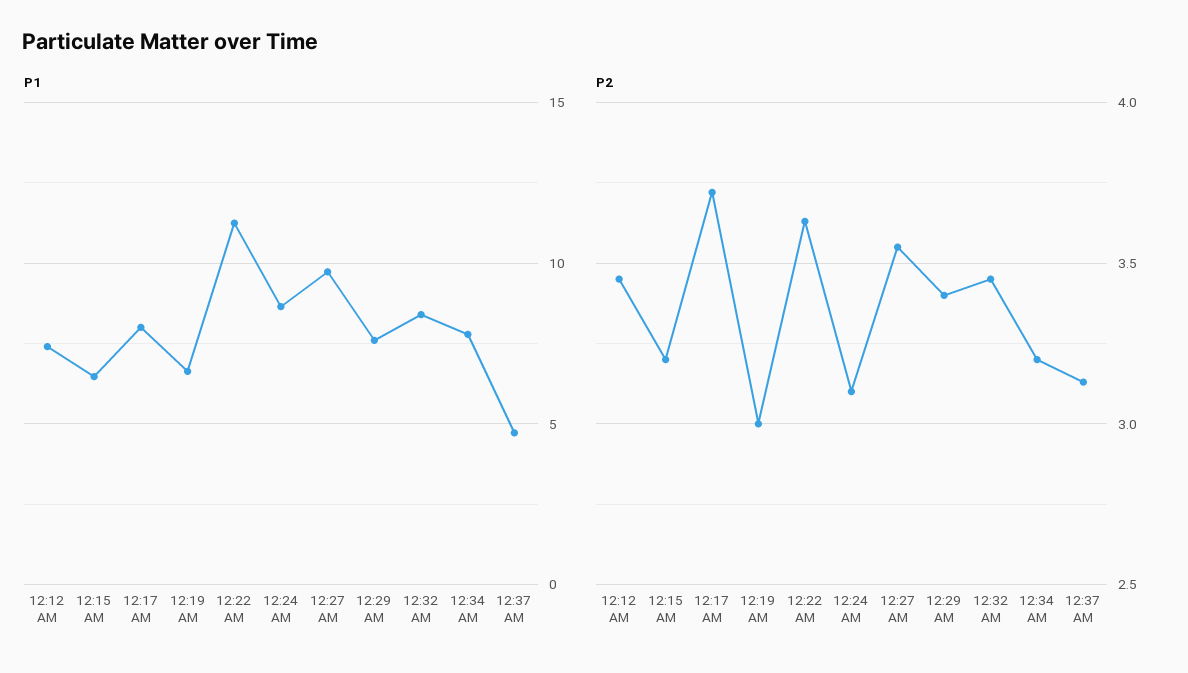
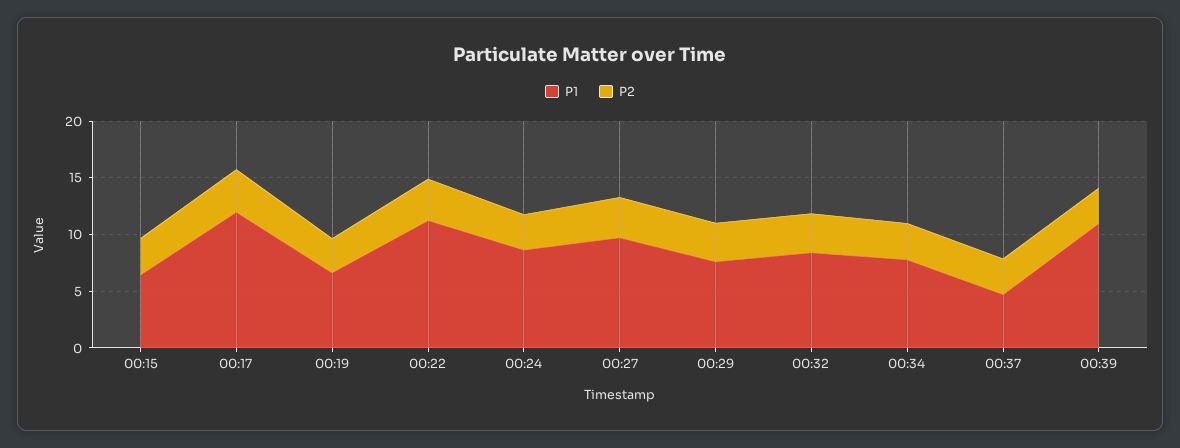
P1, 12:12 AM: 7.5 -> none
P1, 12:17 AM: 8 -> 12
P2, 12:12 AM: 3.45 -> none
P1, 00:39: none -> 11
P2, 00:39: none -> 3

